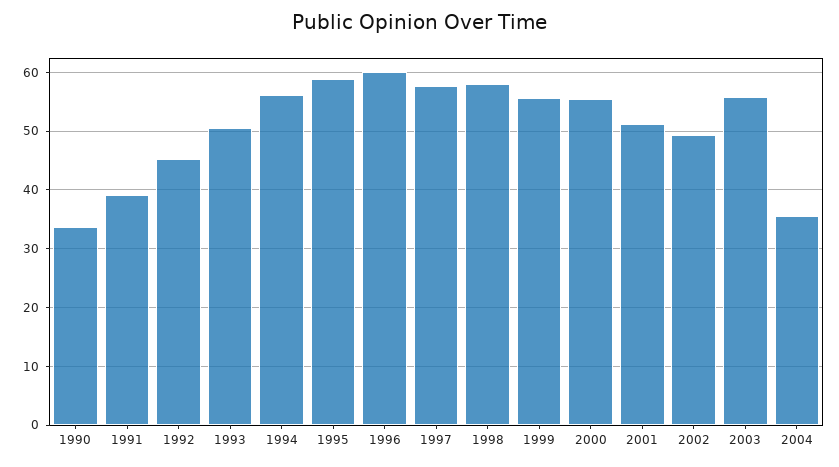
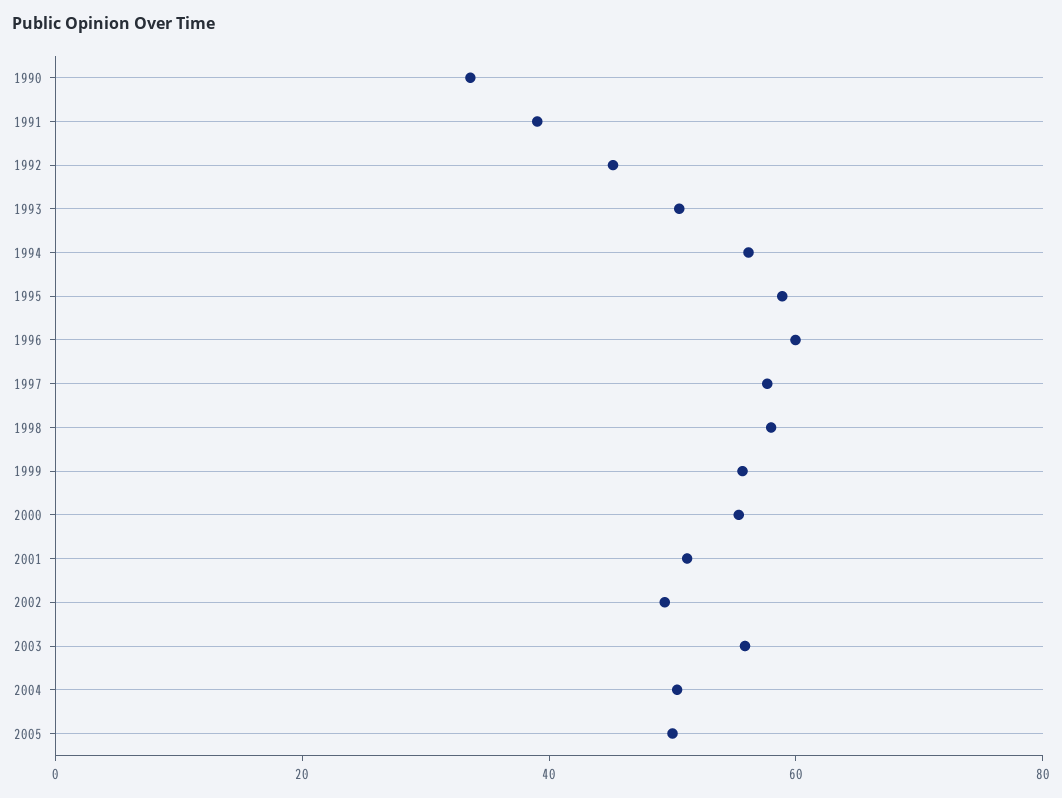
2004: 36 -> 50
2005: none -> 50

